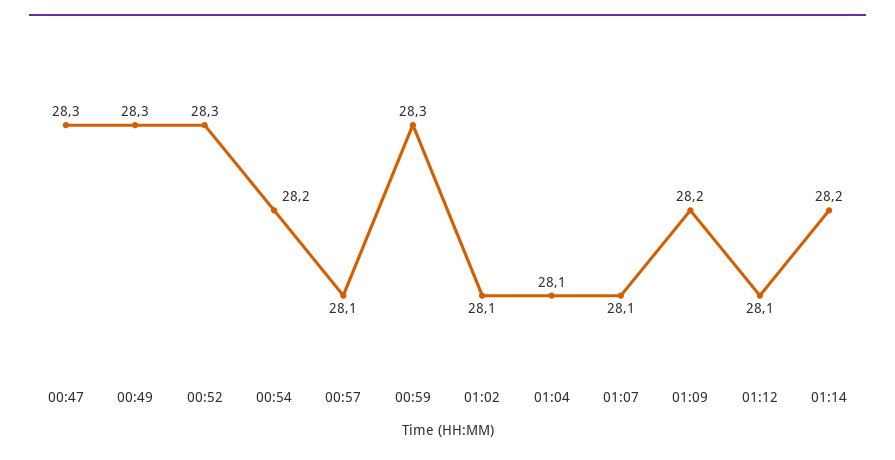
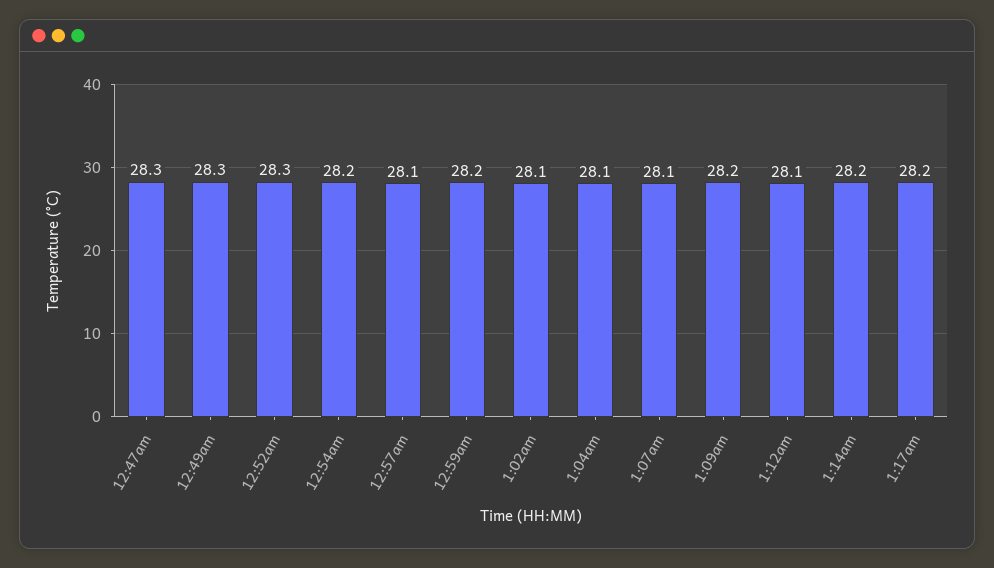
00:59: 28.3 -> 28.2
1:17am: none -> 28.2

